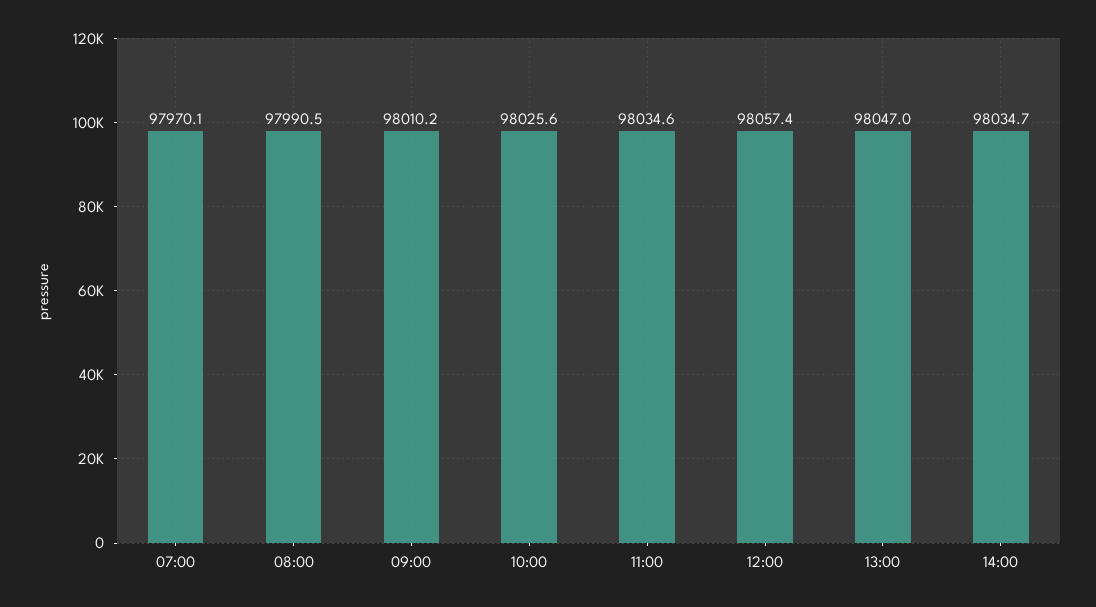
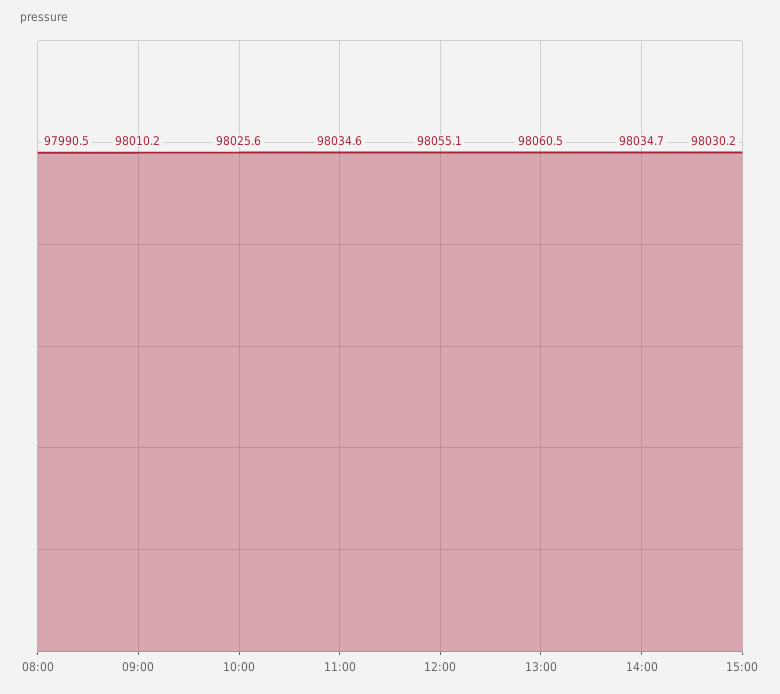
07:00: 97970.1 -> none
12:00: 98057.4 -> 98055.1
13:00: 98047 -> 98060.5
15:00: none -> 98030.2

